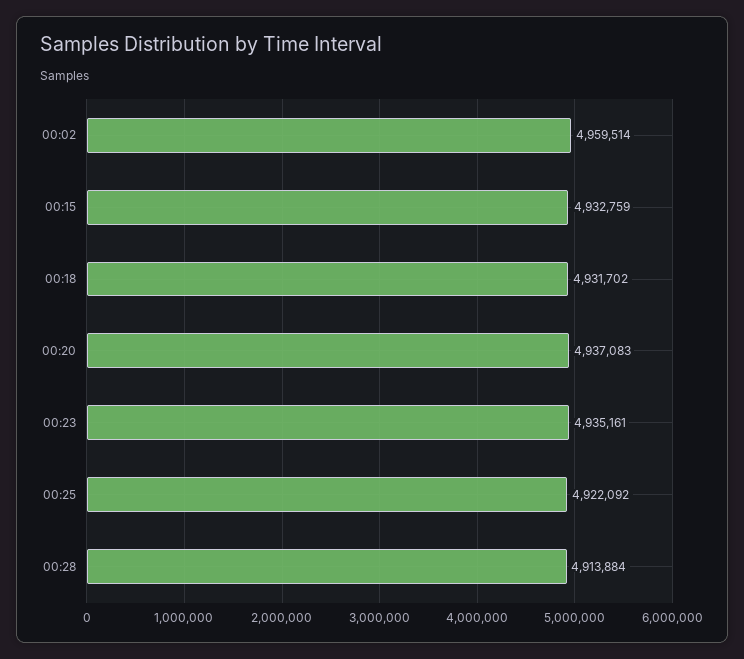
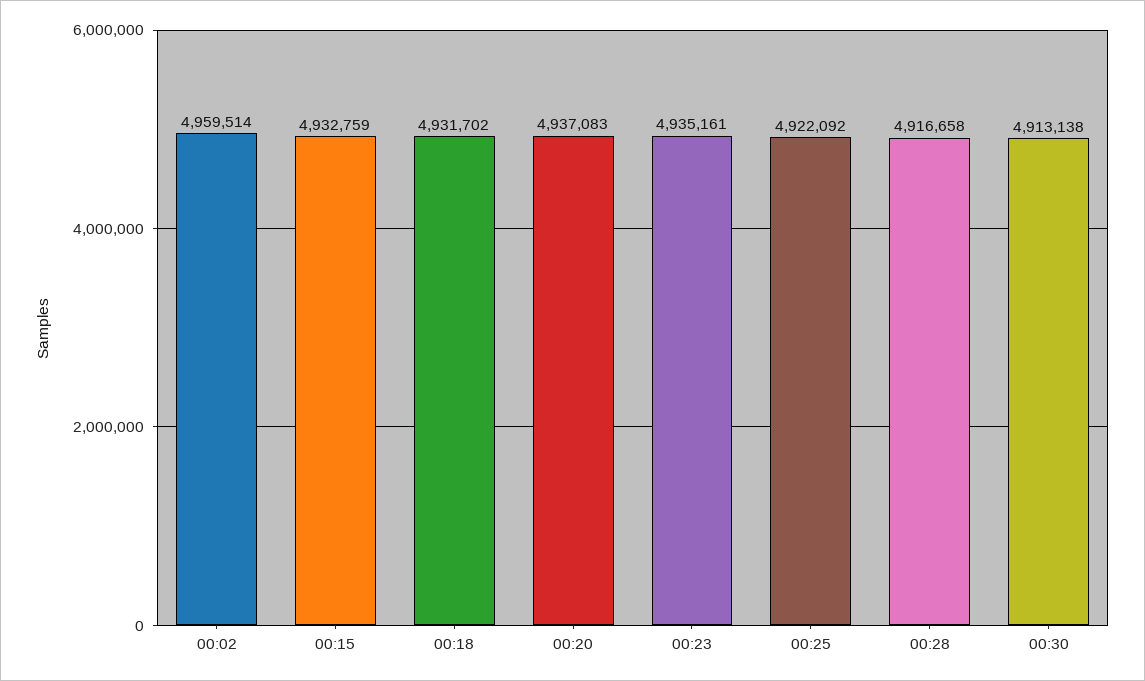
00:28: 4913884 -> 4916658
00:30: none -> 4913138

